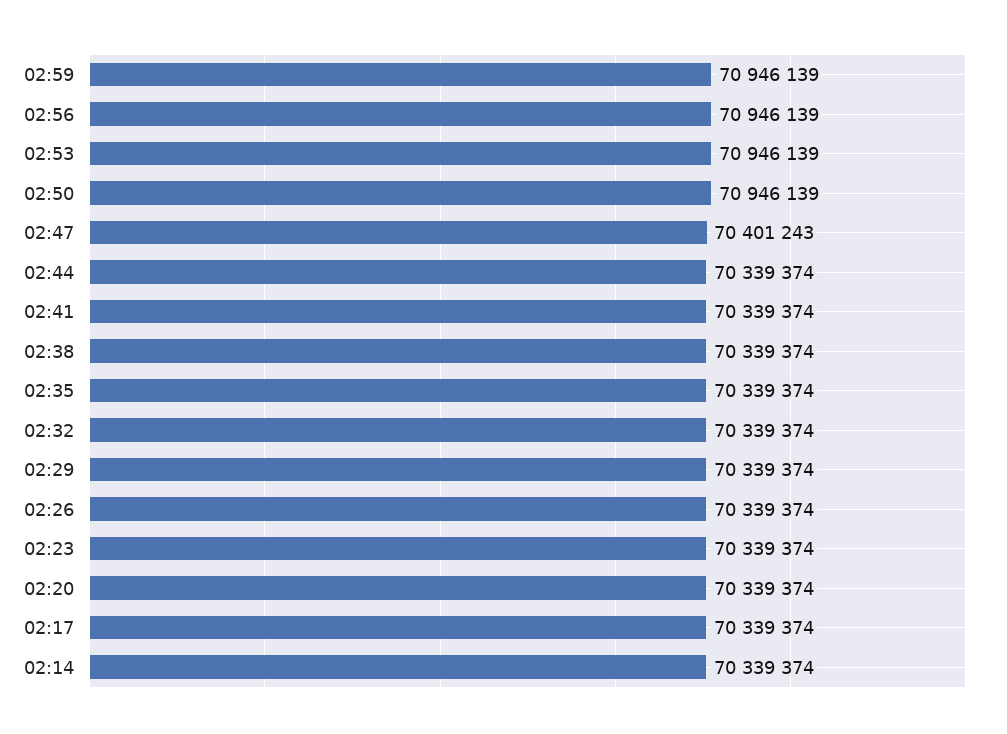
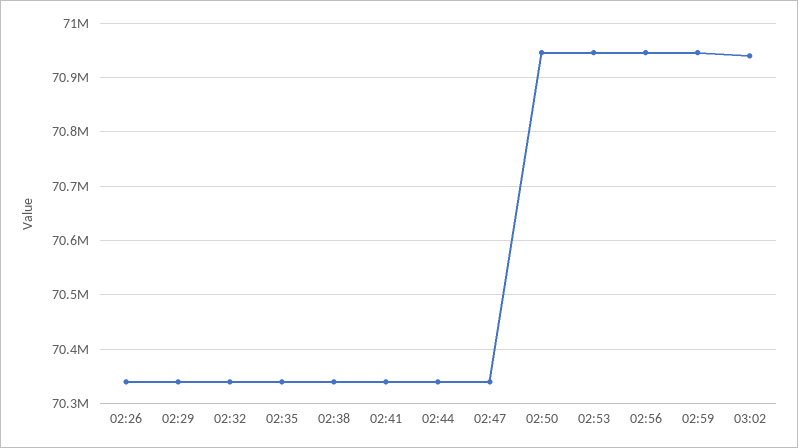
02:47: 70401243 -> 70340000
02:23: 70339374 -> none
02:20: 70339374 -> none
02:17: 70339374 -> none
02:14: 70339374 -> none
03:02: none -> 70940000

